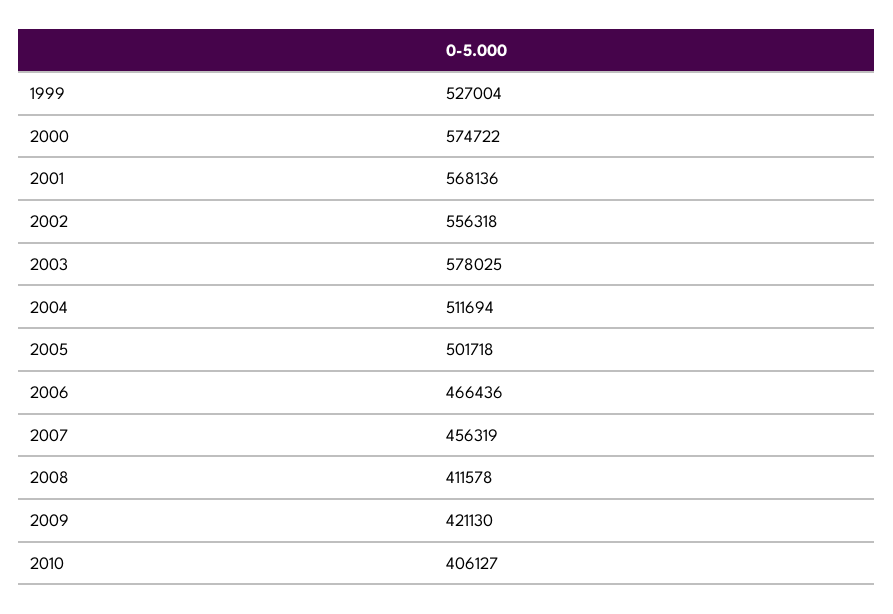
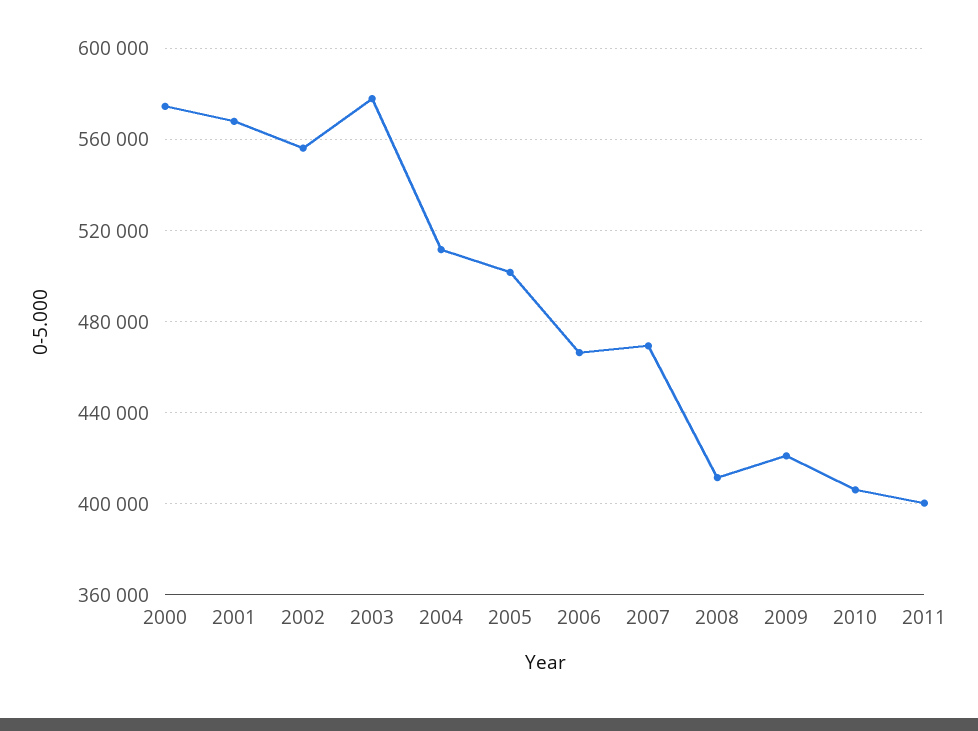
1999: 527004 -> none
2007: 456319 -> 470000
2011: none -> 400000

